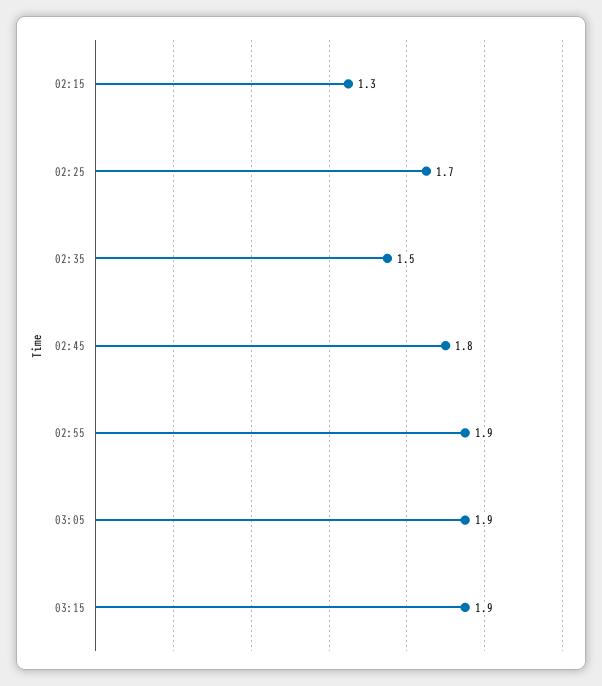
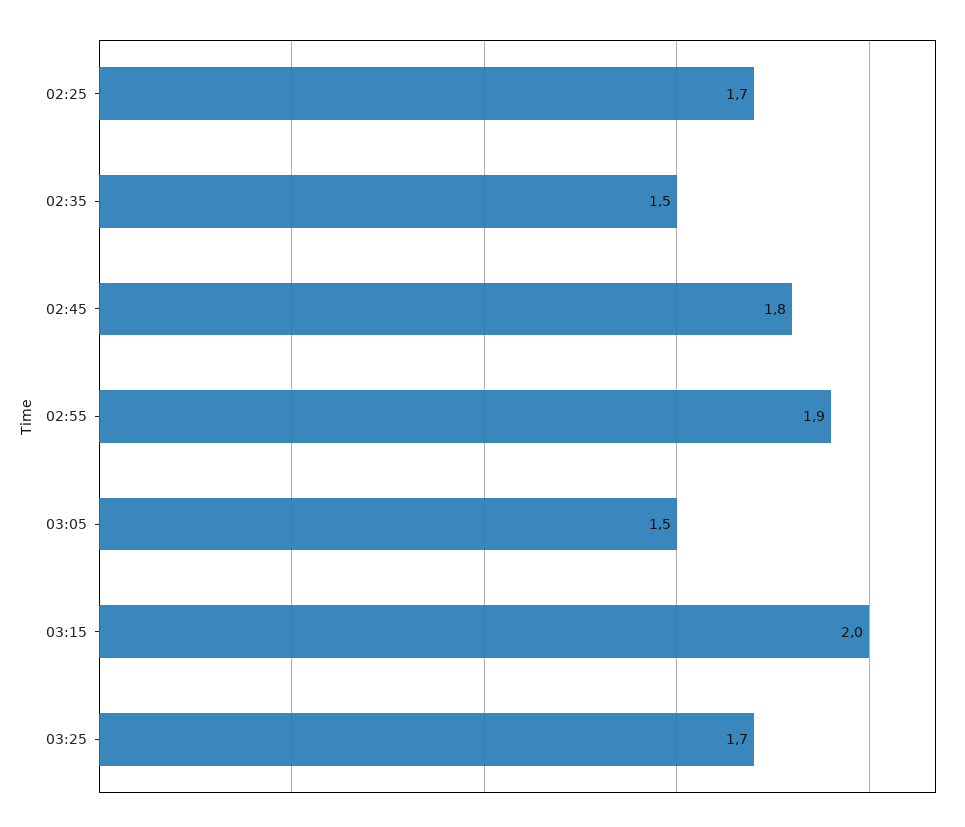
02:15: 1.3 -> none
03:05: 1.9 -> 1.5
03:15: 1.9 -> 2
03:25: none -> 1.7

